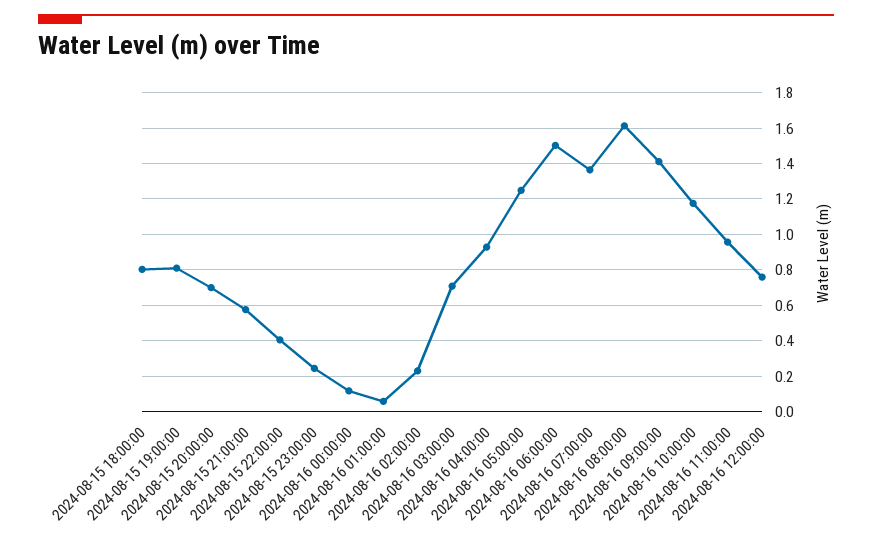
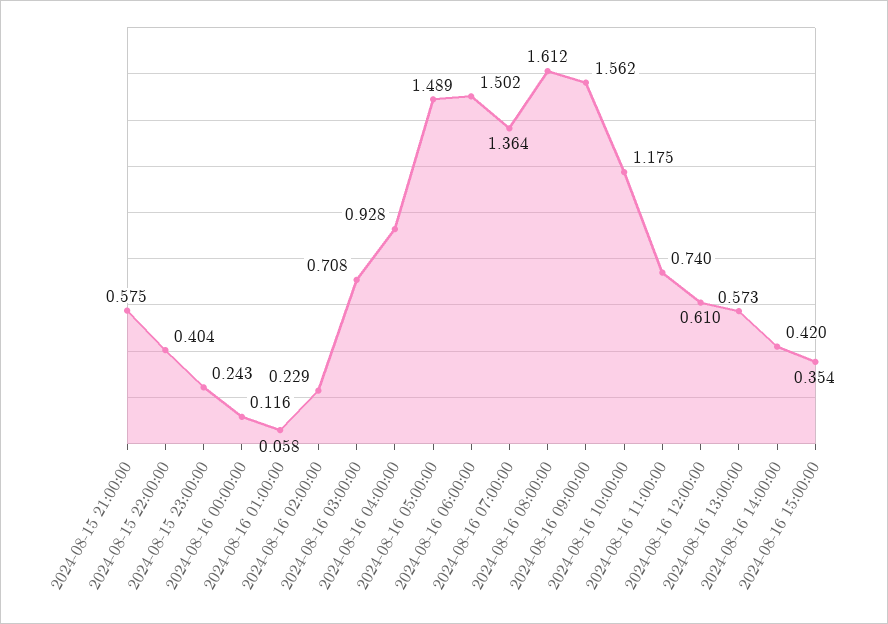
2024-08-15 18:00:00: 0.8 -> none
2024-08-15 19:00:00: 0.8 -> none
2024-08-15 20:00:00: 0.7 -> none
2024-08-16 05:00:00: 1.25 -> 1.489
2024-08-16 09:00:00: 1.4 -> 1.562
2024-08-16 11:00:00: 0.95 -> 0.74
2024-08-16 12:00:00: 0.75 -> 0.61
2024-08-16 13:00:00: none -> 0.573
2024-08-16 14:00:00: none -> 0.42
2024-08-16 15:00:00: none -> 0.354

